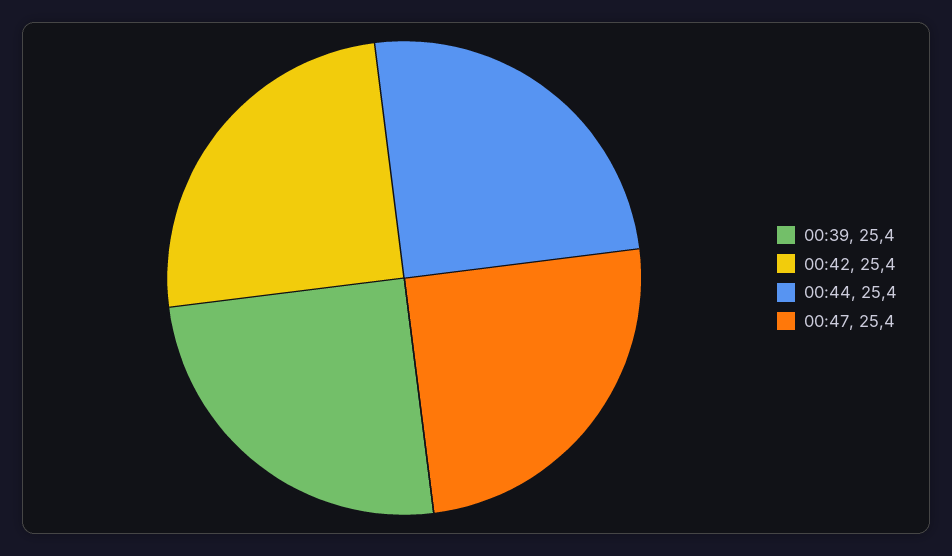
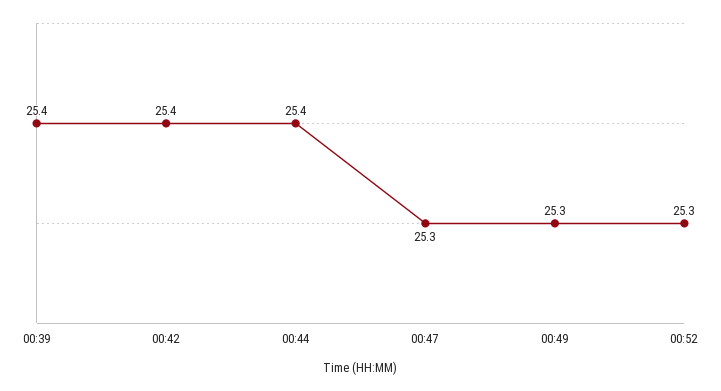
00:47: 25.4 -> 25.3
00:49: none -> 25.3
00:52: none -> 25.3

